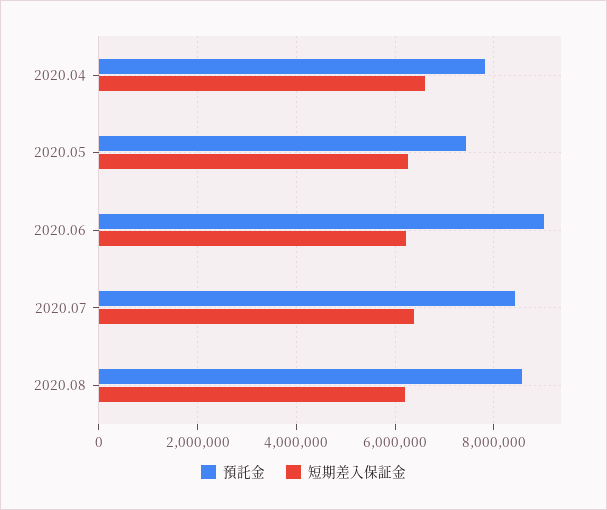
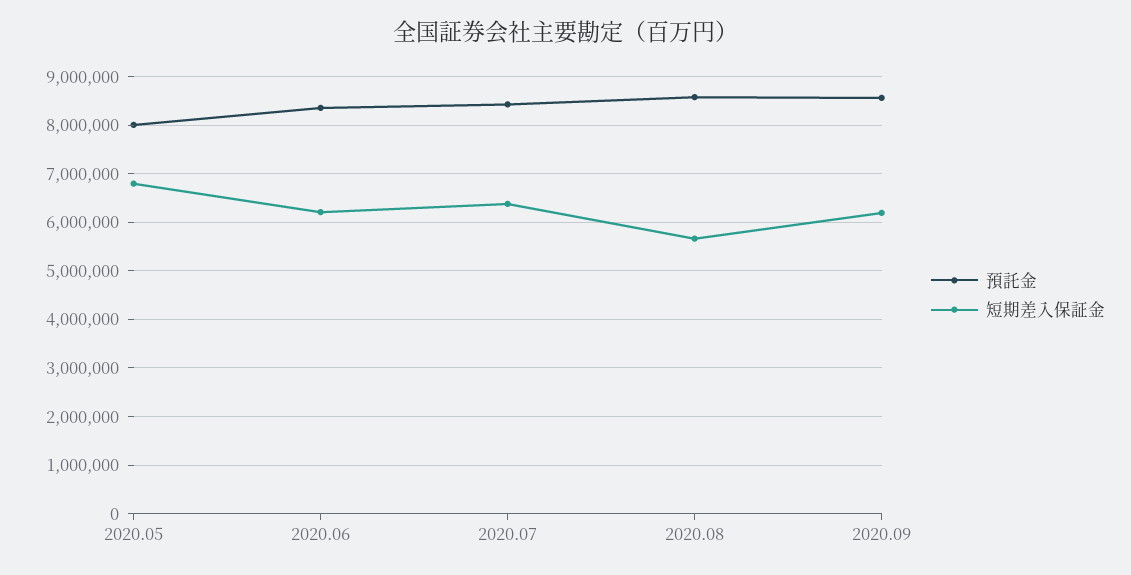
預託金, 2020.04: 7800000 -> none
短期差入保証金, 2020.04: 6600000 -> none
預託金, 2020.05: 7400000 -> 8000000
短期差入保証金, 2020.05: 6200000 -> 6800000
預託金, 2020.06: 9000000 -> 8400000
短期差入保証金, 2020.08: 6200000 -> 5600000
預託金, 2020.09: none -> 8600000
短期差入保証金, 2020.09: none -> 6200000

